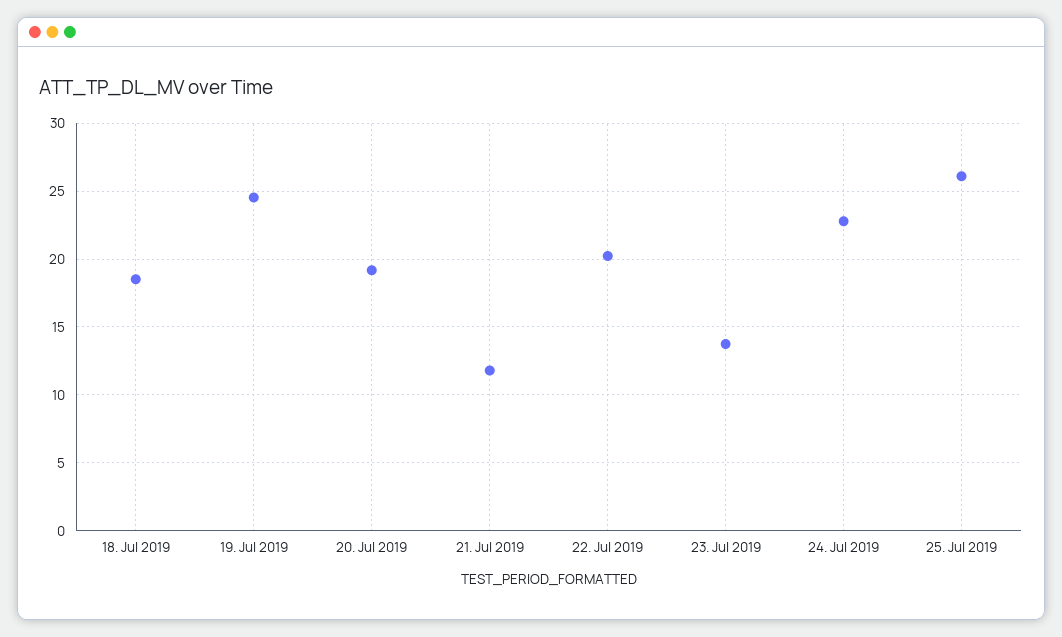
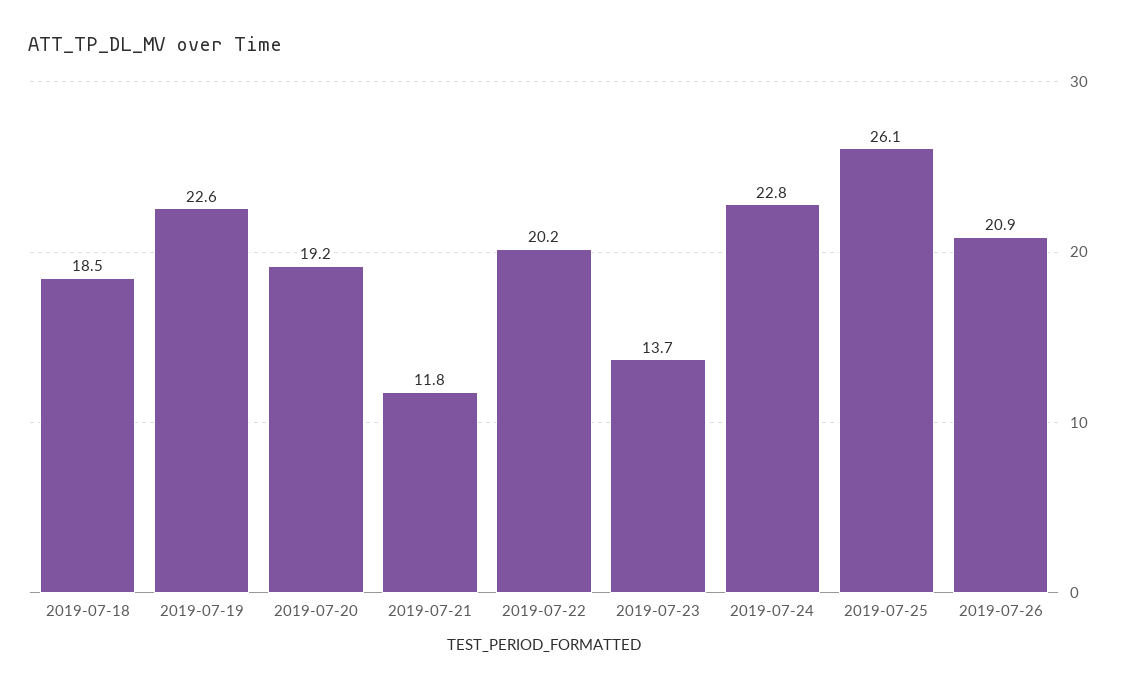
19. Jul 2019: 24.5 -> 22.6
2019-07-26: none -> 20.9

